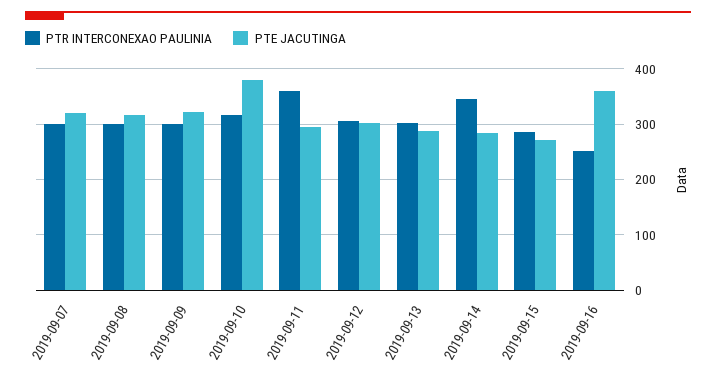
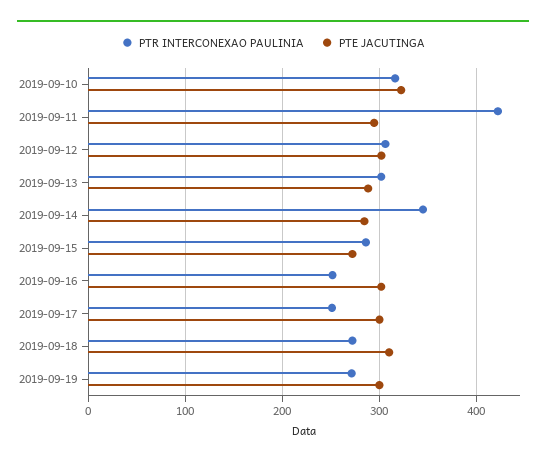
PTR INTERCONEXAO PAULINIA, 2019-09-07: 300 -> none
PTE JACUTINGA, 2019-09-07: 320 -> none
PTR INTERCONEXAO PAULINIA, 2019-09-08: 300 -> none
PTE JACUTINGA, 2019-09-08: 320 -> none
PTR INTERCONEXAO PAULINIA, 2019-09-09: 300 -> none
PTE JACUTINGA, 2019-09-09: 320 -> none
PTE JACUTINGA, 2019-09-10: 380 -> 320
PTR INTERCONEXAO PAULINIA, 2019-09-11: 360 -> 420
PTE JACUTINGA, 2019-09-16: 360 -> 300
PTR INTERCONEXAO PAULINIA, 2019-09-17: none -> 250
PTE JACUTINGA, 2019-09-17: none -> 300
PTR INTERCONEXAO PAULINIA, 2019-09-18: none -> 270
PTE JACUTINGA, 2019-09-18: none -> 310
PTR INTERCONEXAO PAULINIA, 2019-09-19: none -> 270
PTE JACUTINGA, 2019-09-19: none -> 300

